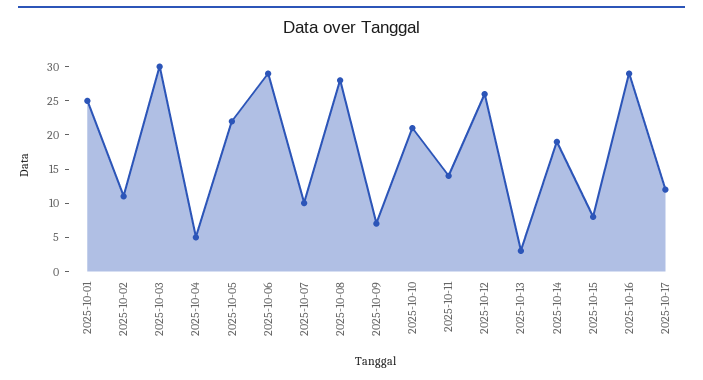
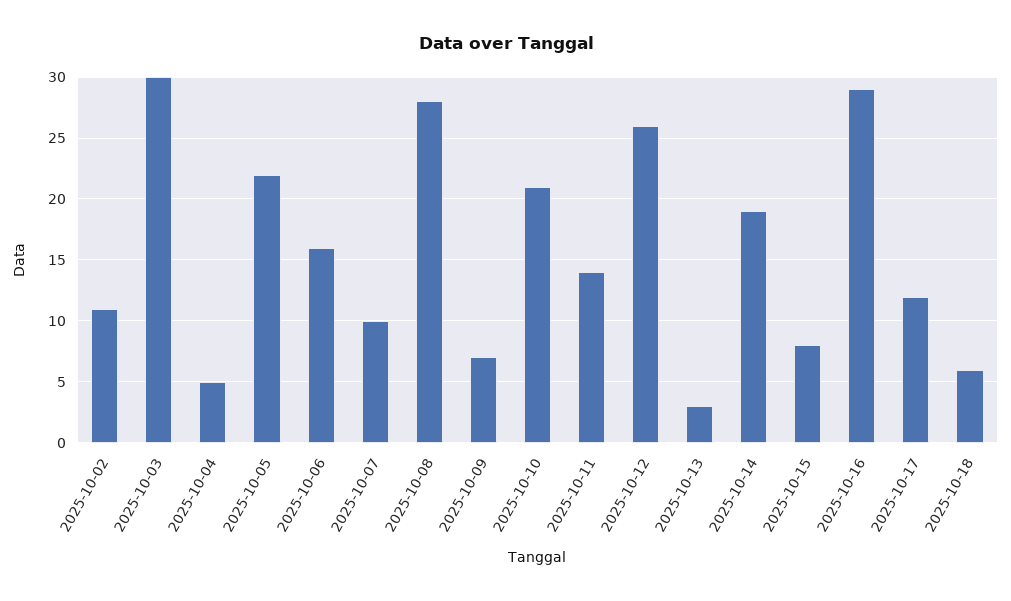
2025-10-01: 25 -> none
2025-10-06: 30 -> 16
2025-10-18: none -> 6

